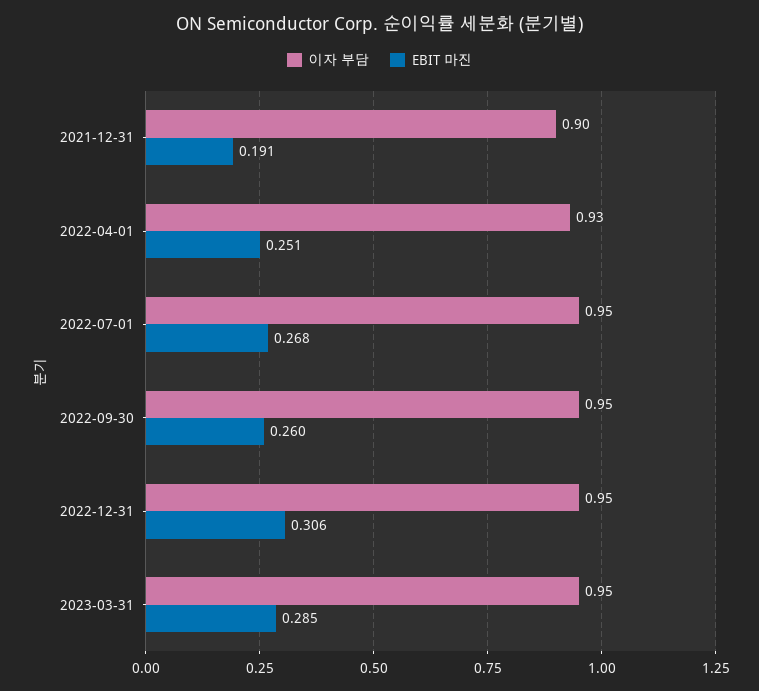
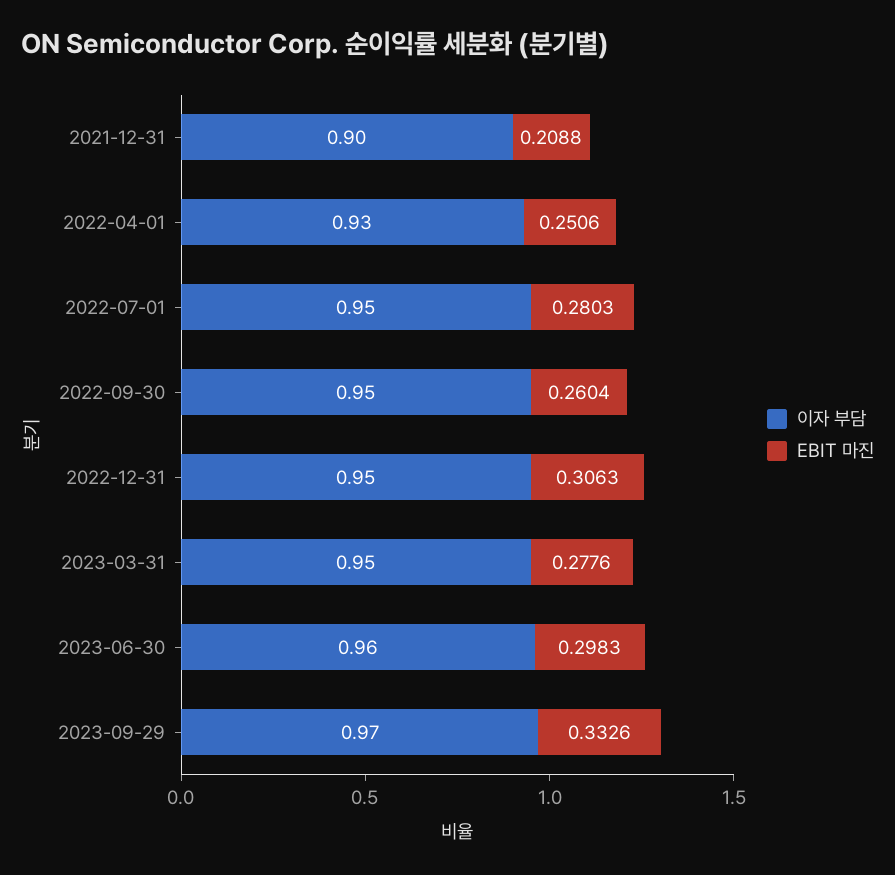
EBIT 마진, 2021-12-31: 0.191 -> 0.2088
EBIT 마진, 2022-07-01: 0.268 -> 0.2803
EBIT 마진, 2023-03-31: 0.285 -> 0.2776
이자 부담, 2023-06-30: none -> 0.96
EBIT 마진, 2023-06-30: none -> 0.2983
이자 부담, 2023-09-29: none -> 0.97
EBIT 마진, 2023-09-29: none -> 0.3326

